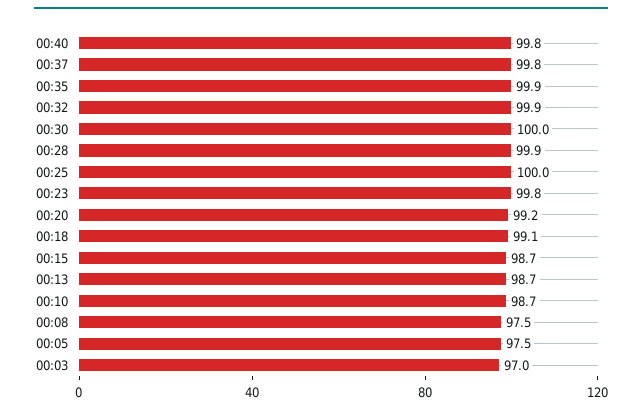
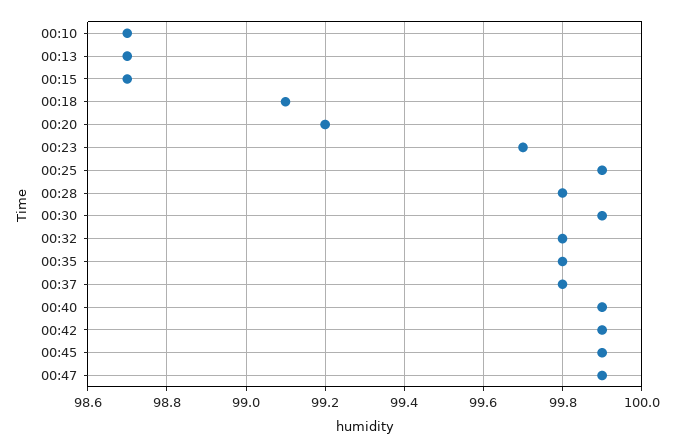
00:40: 99.8 -> 99.9
00:35: 99.9 -> 99.8
00:32: 99.9 -> 99.8
00:30: 100 -> 99.9
00:28: 99.9 -> 99.8
00:25: 100 -> 99.9
00:23: 99.8 -> 99.7
00:08: 97.5 -> none
00:05: 97.5 -> none
00:03: 97 -> none
00:42: none -> 99.9
00:45: none -> 99.9
00:47: none -> 99.9

